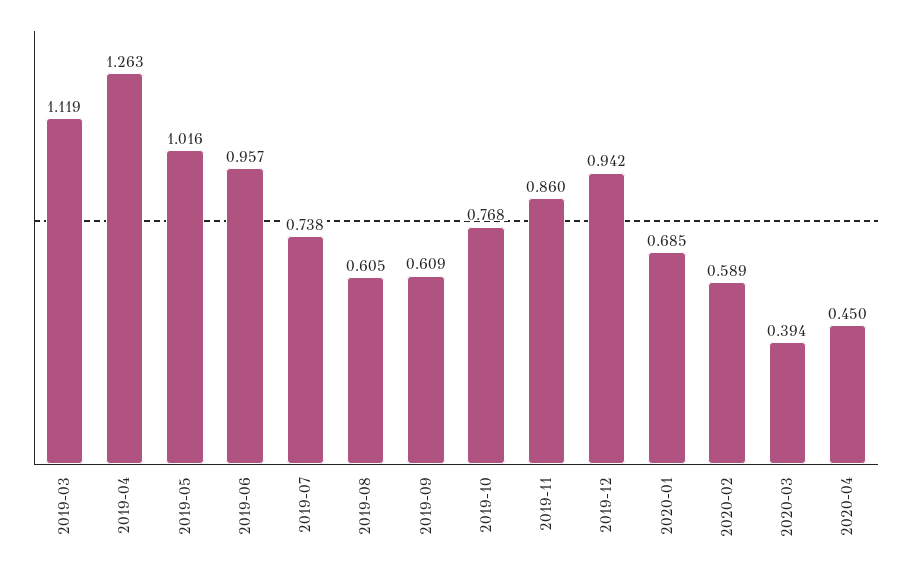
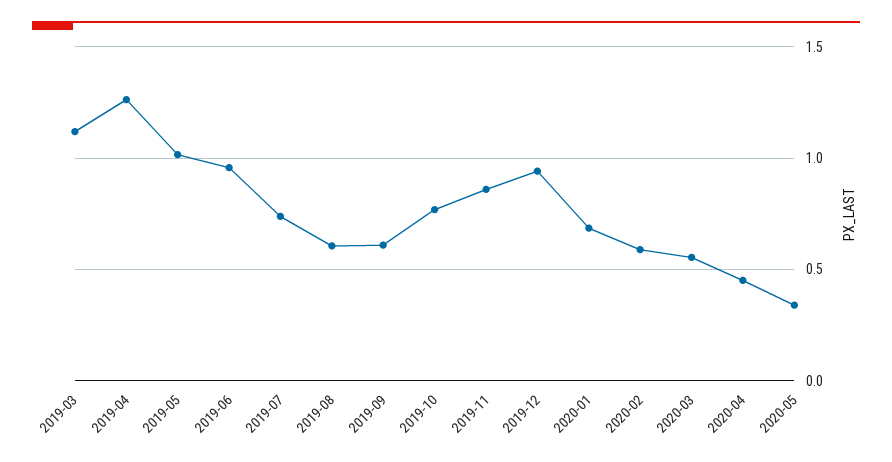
2020-03: 0.394 -> 0.55
2020-05: none -> 0.35

